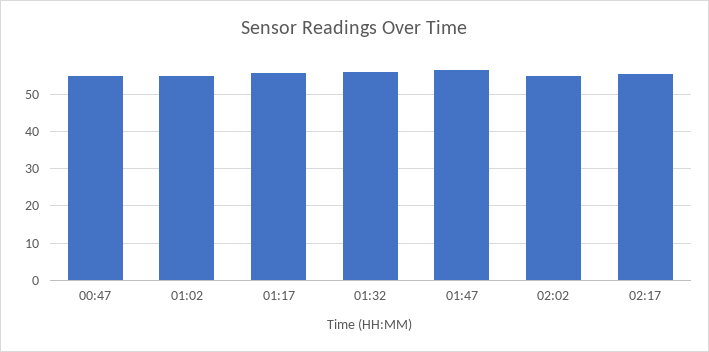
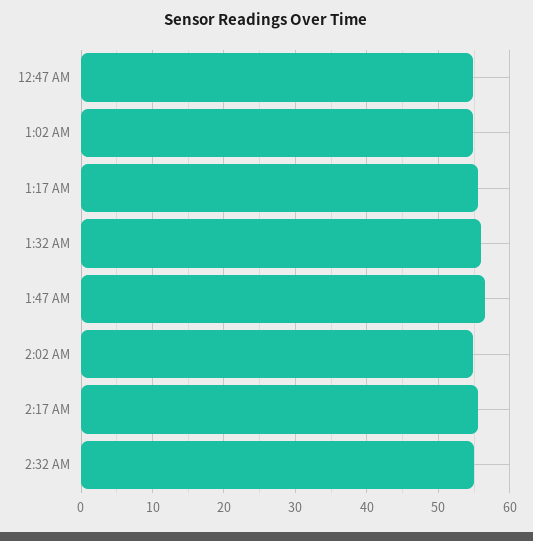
2:32 AM: none -> 55

